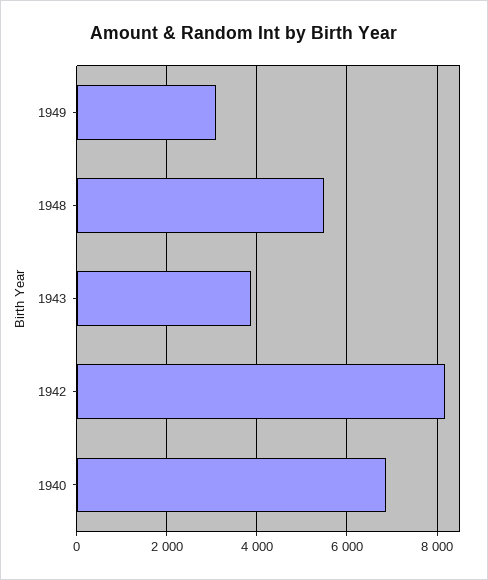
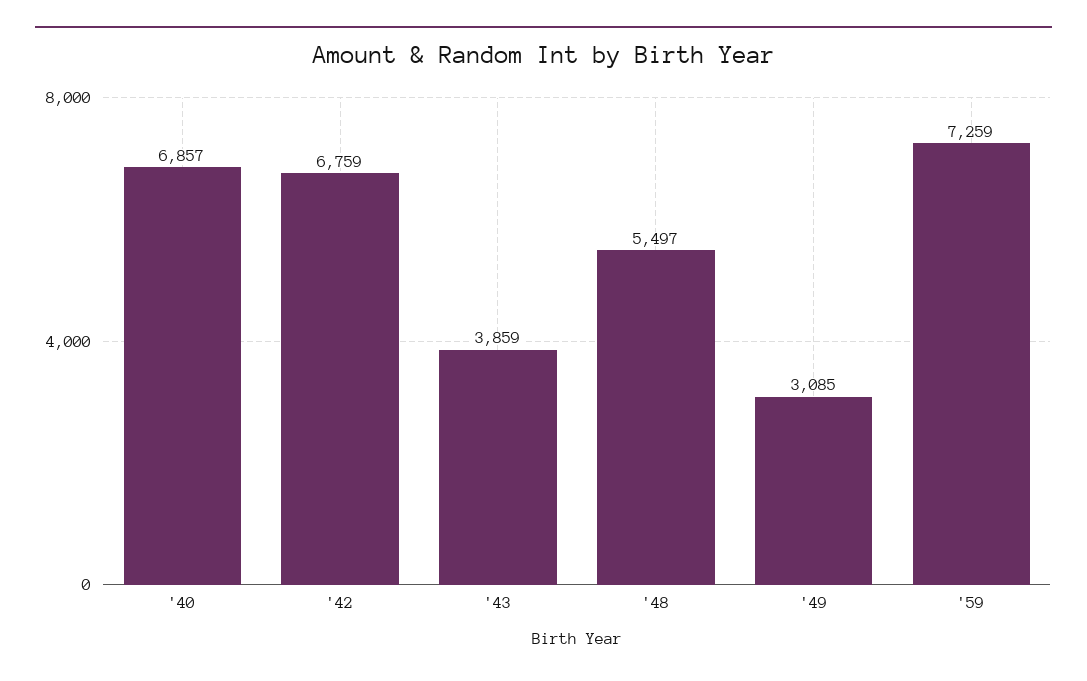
1942: 8200 -> 6759
'59: none -> 7259

